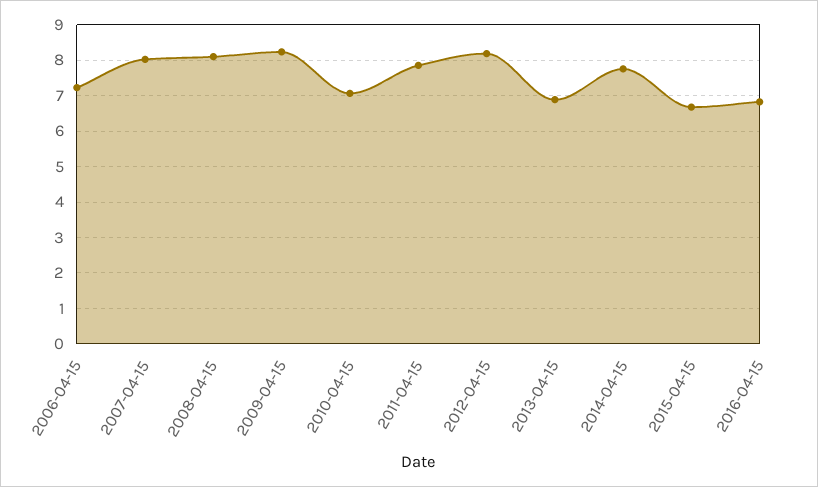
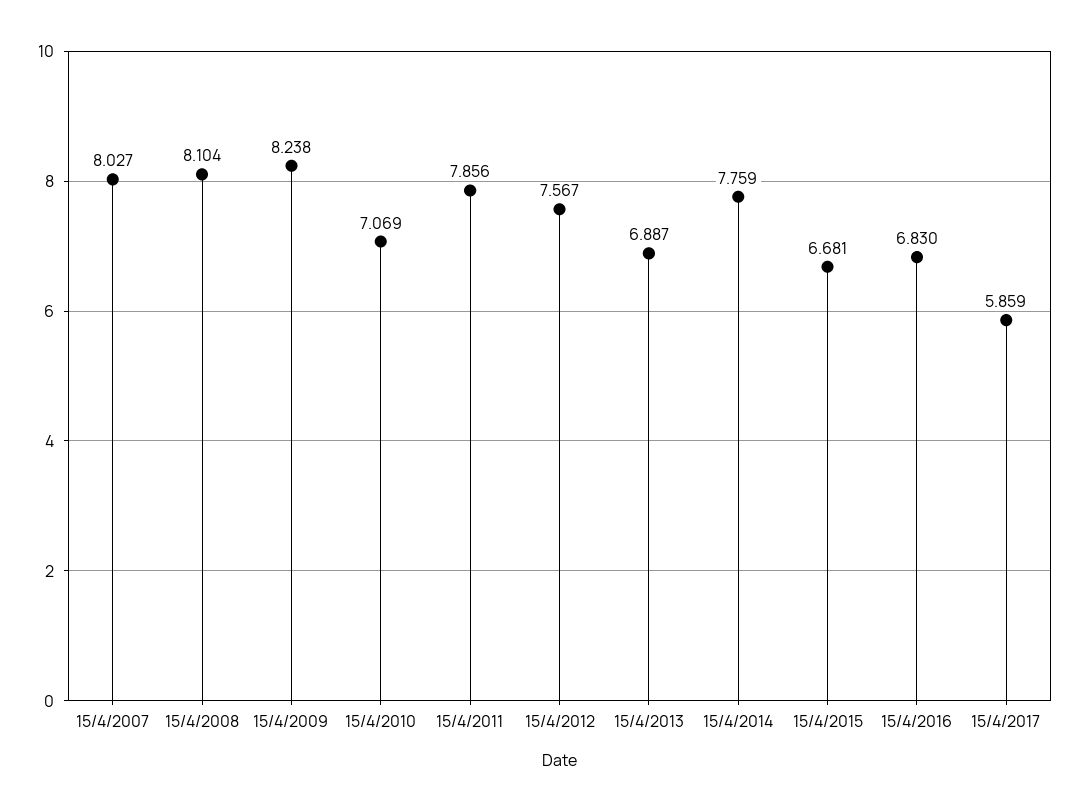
2006-04-15: 7.2 -> none
2012-04-15: 8.2 -> 7.567
15/4/2017: none -> 5.859

